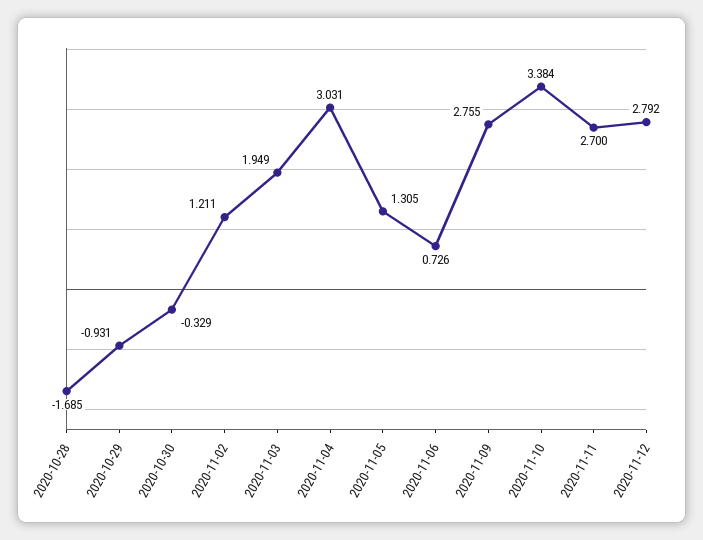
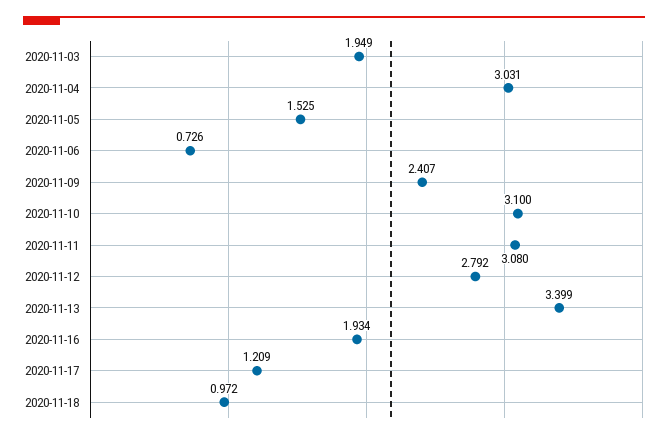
2020-10-28: -1.685 -> none
2020-10-29: -0.931 -> none
2020-10-30: -0.329 -> none
2020-11-02: 1.211 -> none
2020-11-05: 1.305 -> 1.525
2020-11-09: 2.755 -> 2.407
2020-11-10: 3.384 -> 3.1
2020-11-11: 2.7 -> 3.08
2020-11-13: none -> 3.399
2020-11-16: none -> 1.934
2020-11-17: none -> 1.209
2020-11-18: none -> 0.972

